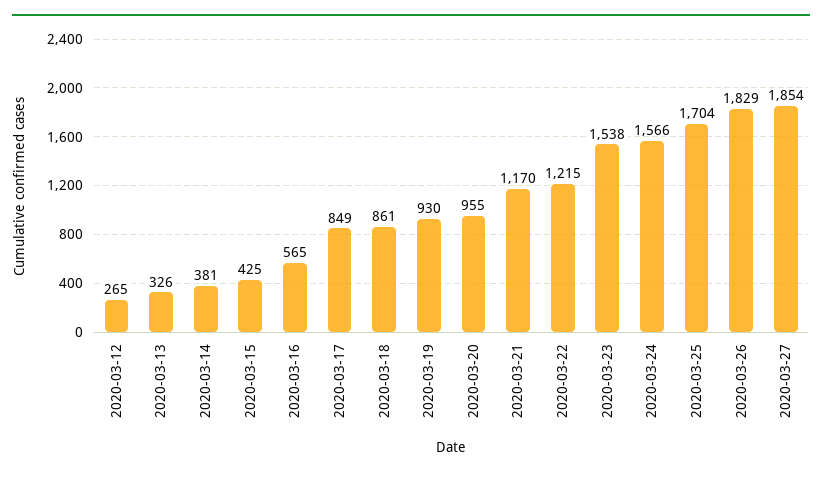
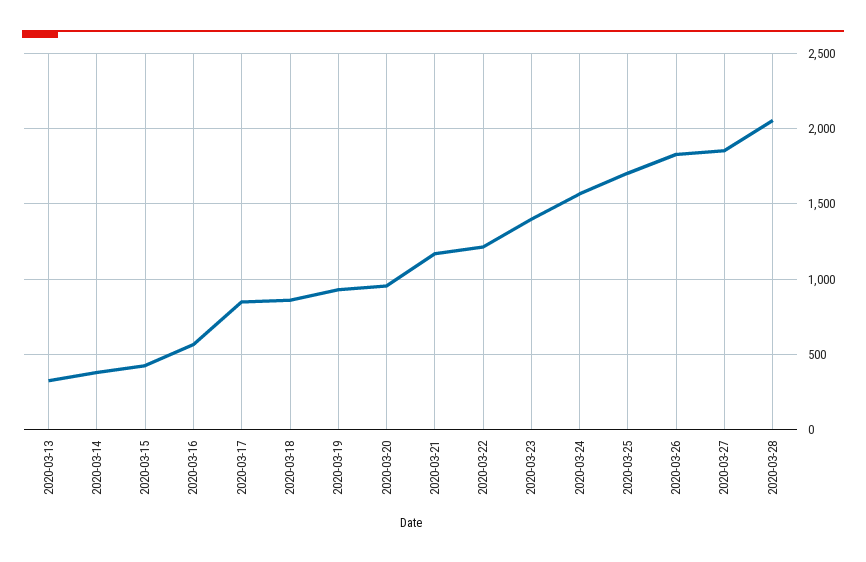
2020-03-12: 265 -> none
2020-03-23: 1538 -> 1400
2020-03-28: none -> 2050

